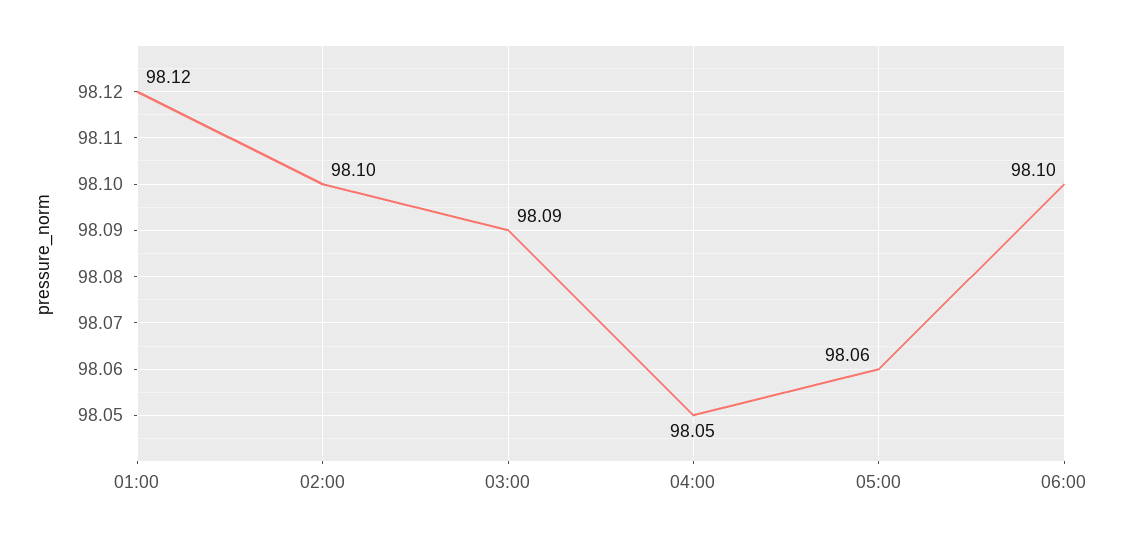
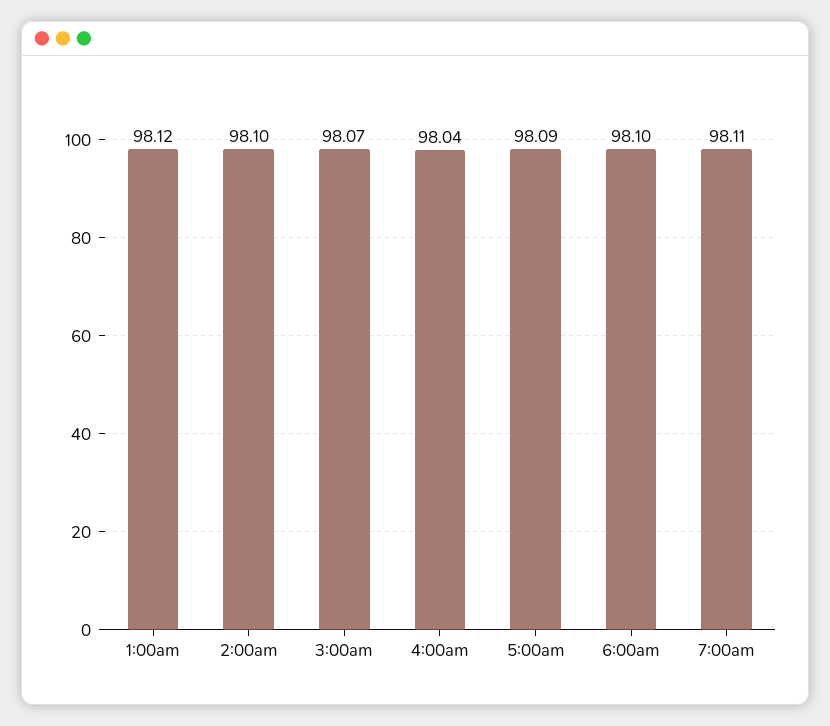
03:00: 98.09 -> 98.07
04:00: 98.05 -> 98.04
05:00: 98.06 -> 98.09
7:00am: none -> 98.11

